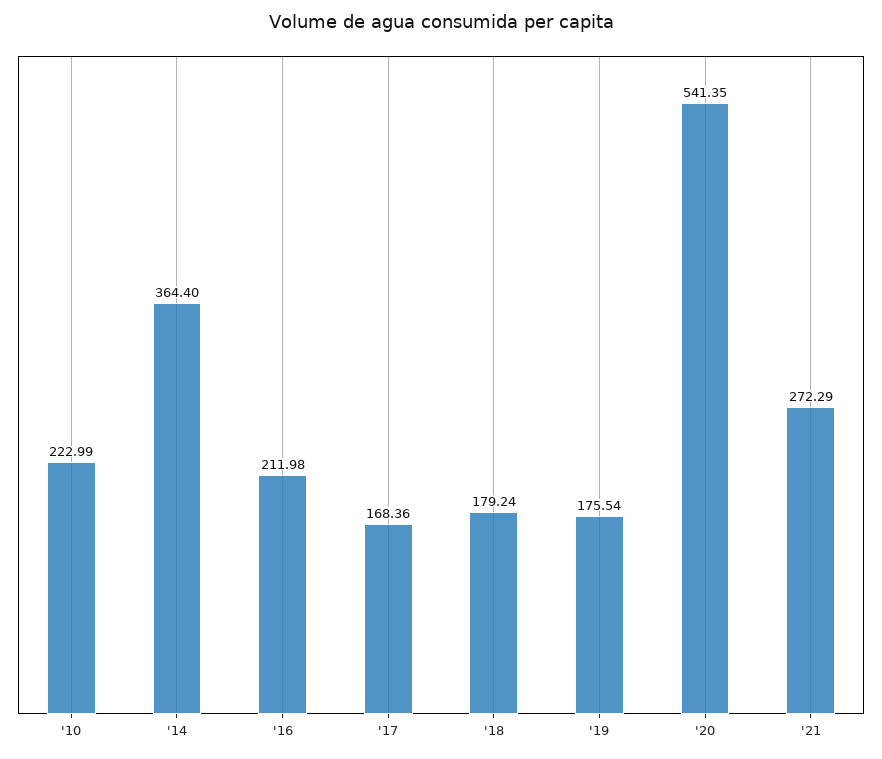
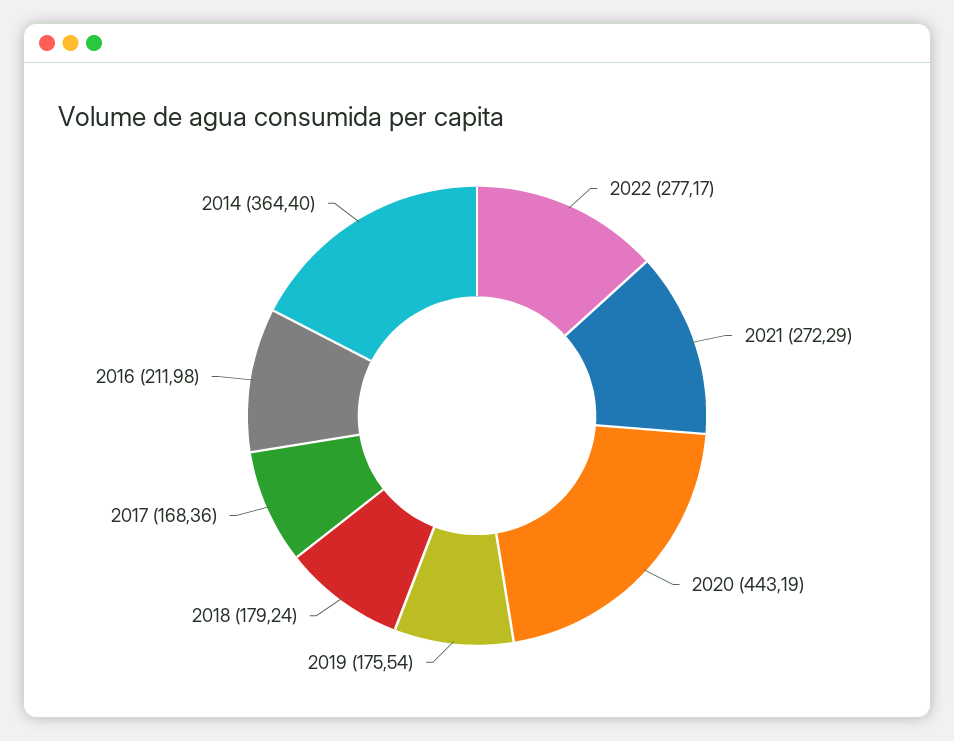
'10: 222.99 -> none
'20: 541.35 -> 443.19
2022: none -> 277.17

